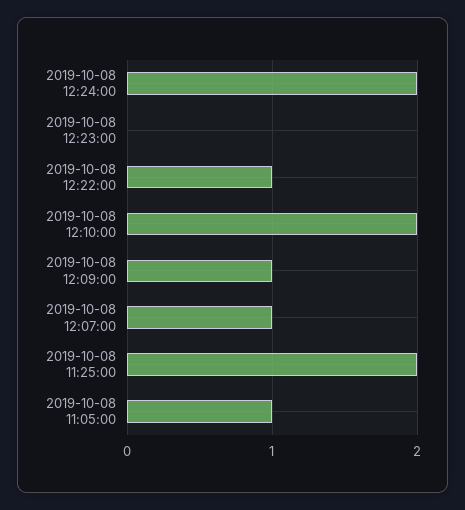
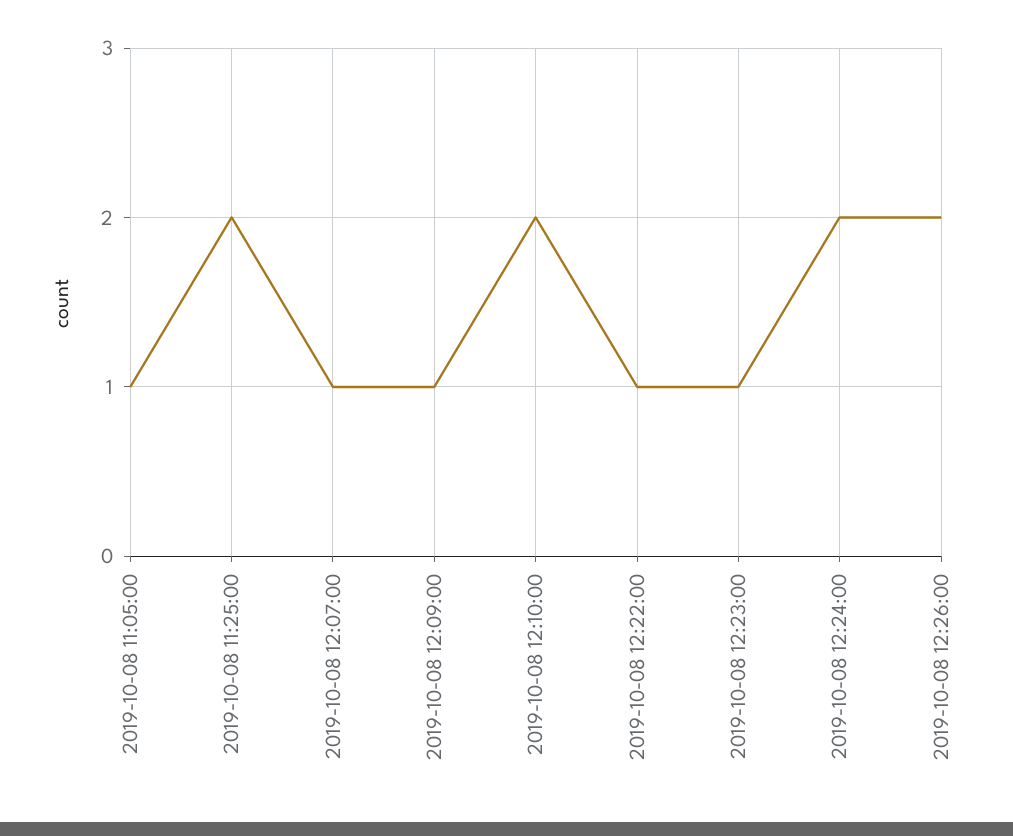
2019-10-08 12:23:00: 0 -> 1
2019-10-08 12:26:00: none -> 2

